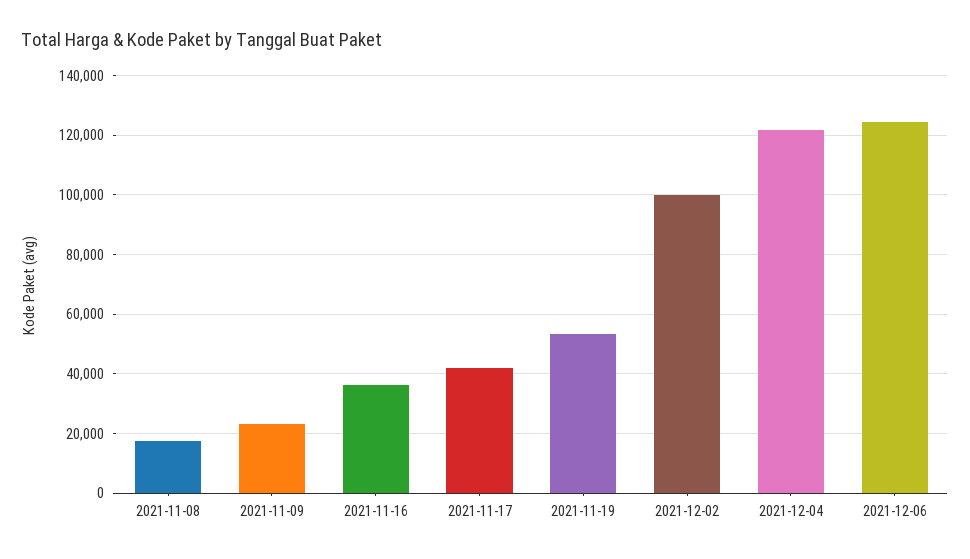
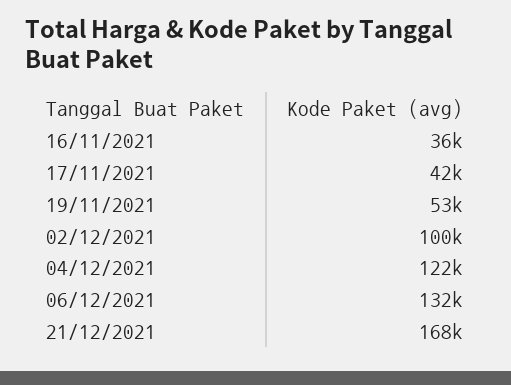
2021-11-08: 17500 -> none
2021-11-09: 22500 -> none
2021-12-06: 125000 -> 132000
21/12/2021: none -> 168000

